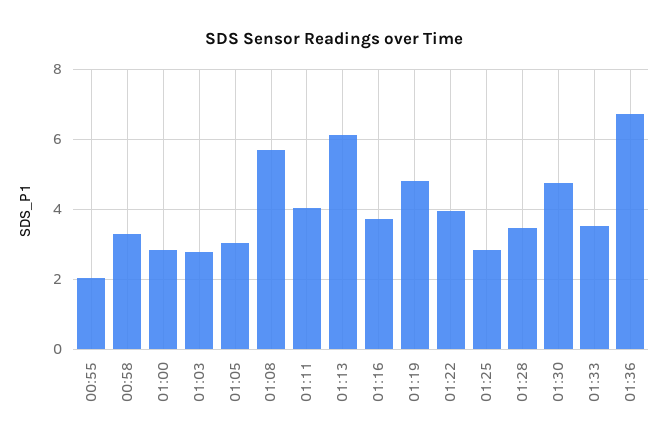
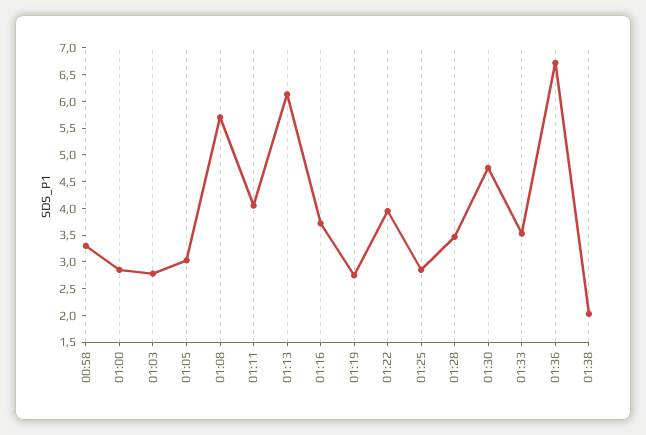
00:55: 2 -> none
01:19: 4.8 -> 2.75
01:38: none -> 2

